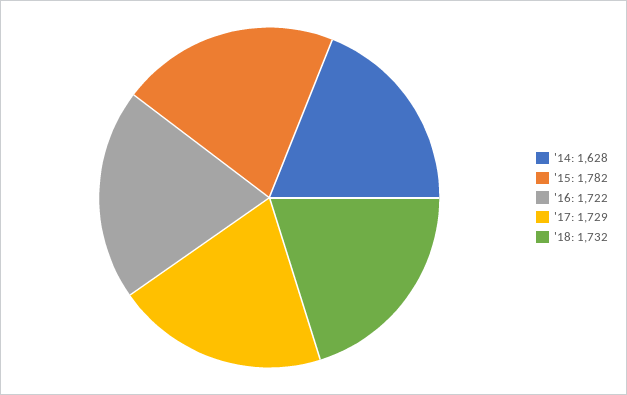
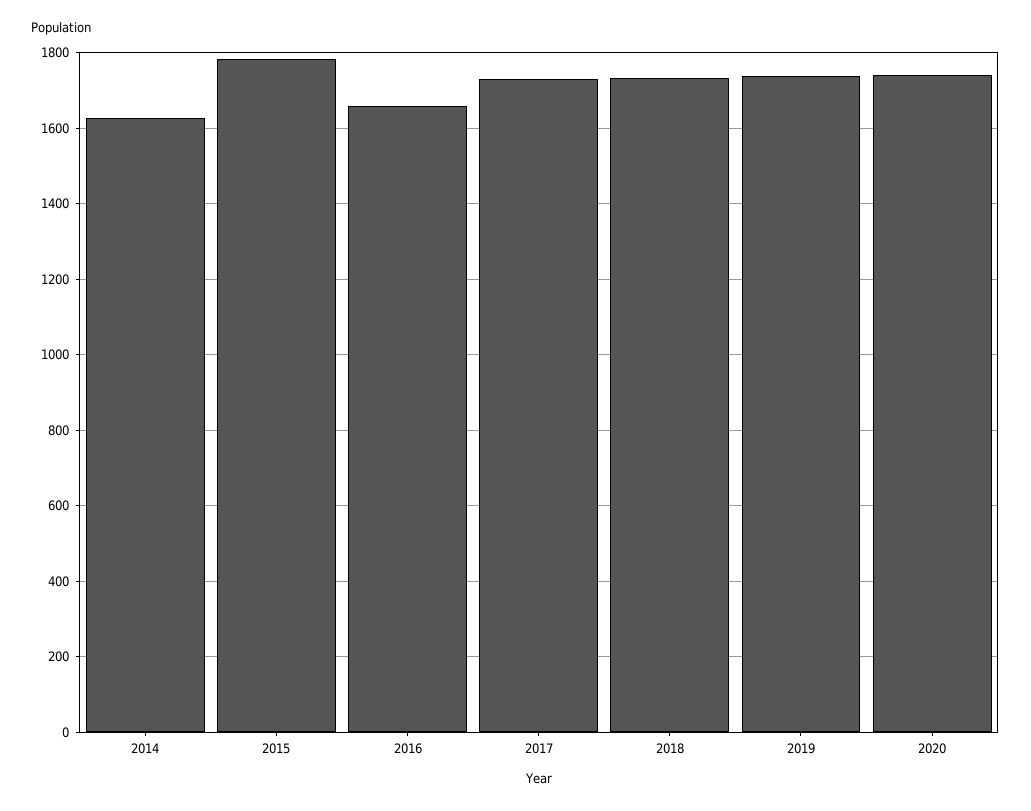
'16: 1722 -> 1660
2019: none -> 1740
2020: none -> 1740

